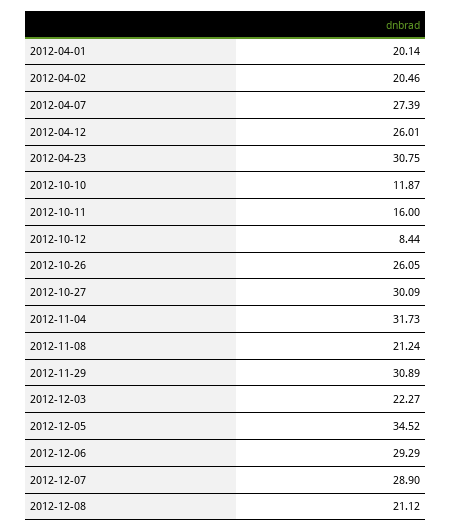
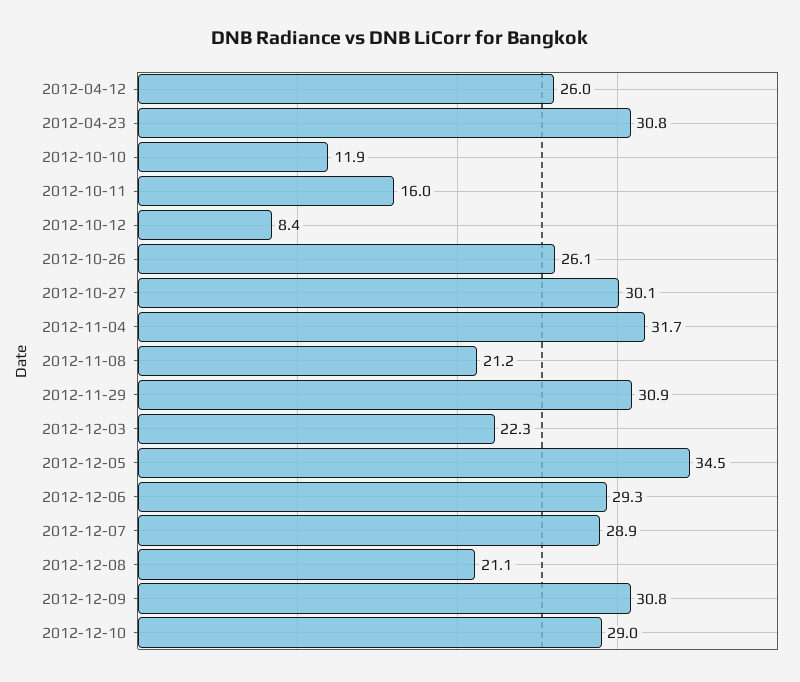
2012-04-01: 20.14 -> none
2012-04-02: 20.46 -> none
2012-04-07: 27.39 -> none
2012-12-09: none -> 30.8
2012-12-10: none -> 29

